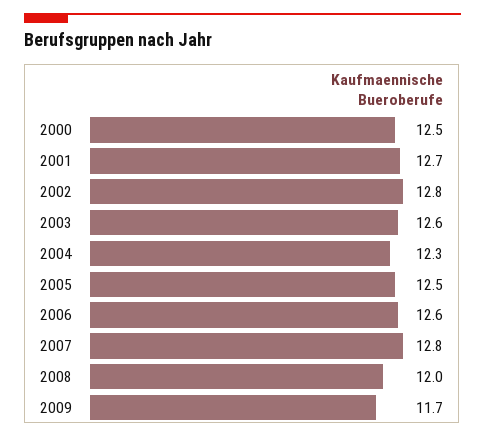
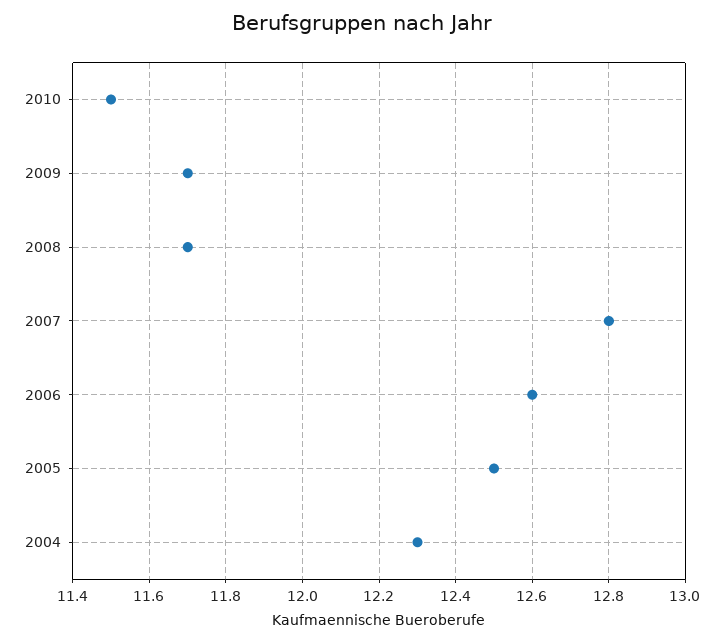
2000: 12.5 -> none
2001: 12.7 -> none
2002: 12.8 -> none
2003: 12.6 -> none
2008: 12 -> 11.7
2010: none -> 11.5

